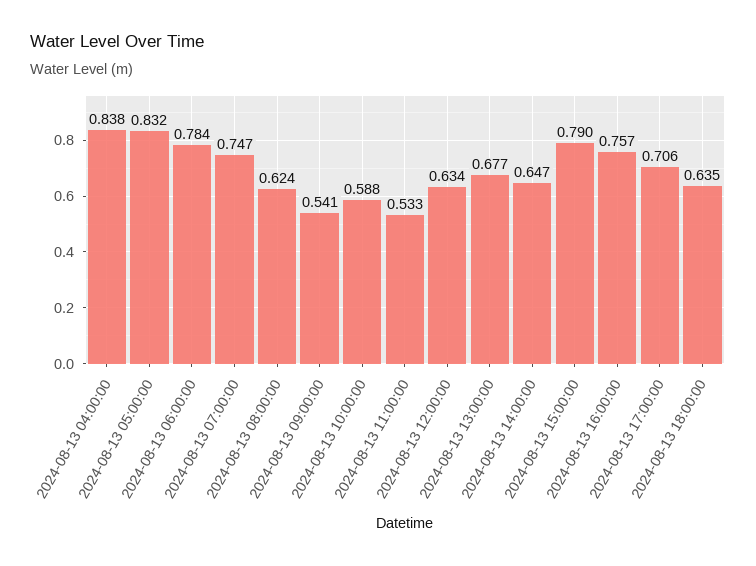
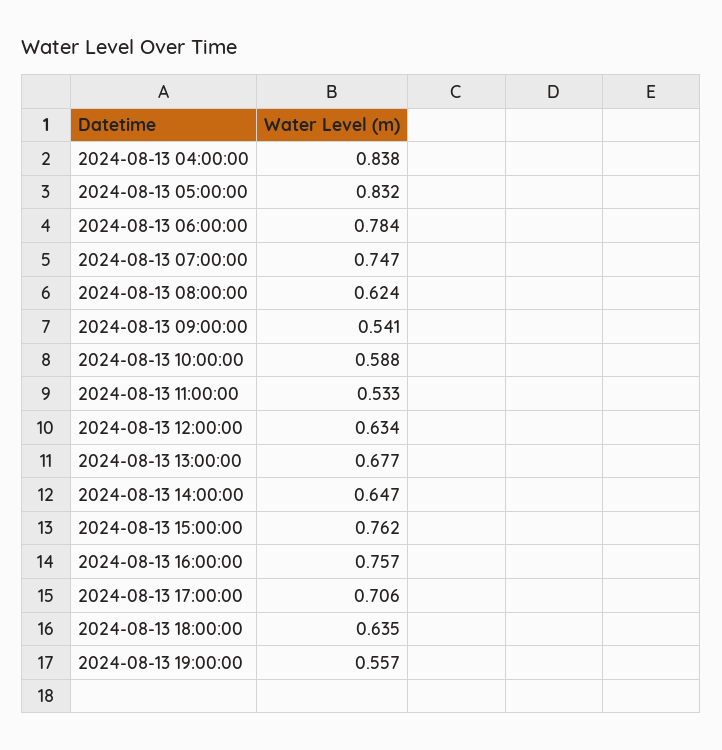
2024-08-13 15:00:00: 0.79 -> 0.762
2024-08-13 19:00:00: none -> 0.557

